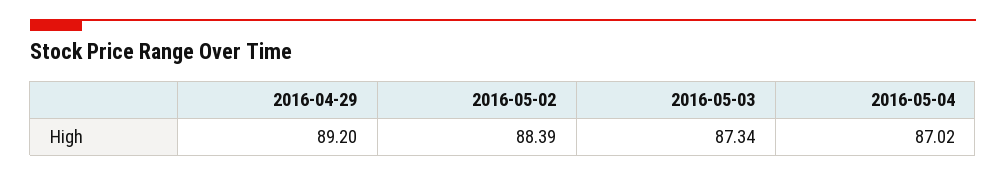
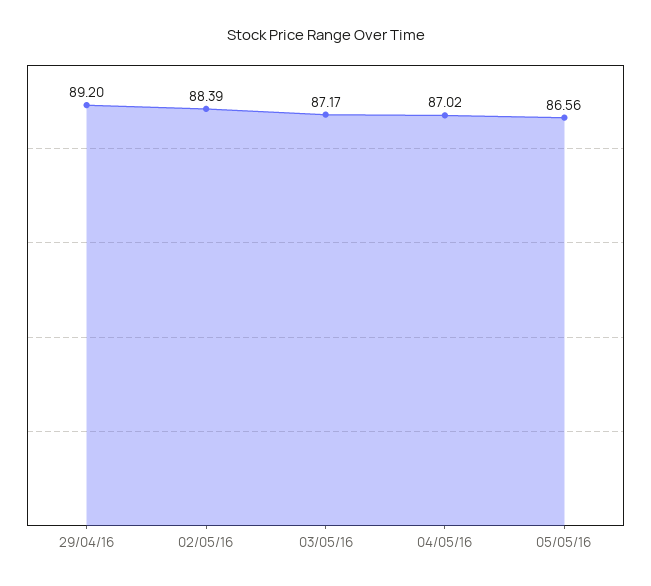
2016-05-03: 87.34 -> 87.17
05/05/16: none -> 86.56

